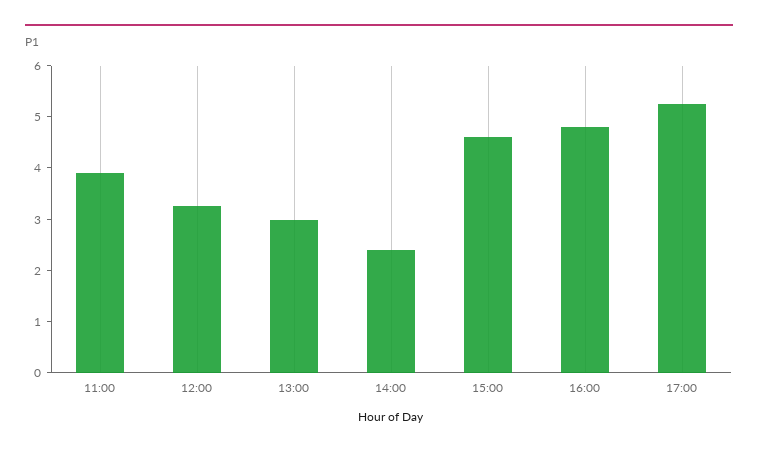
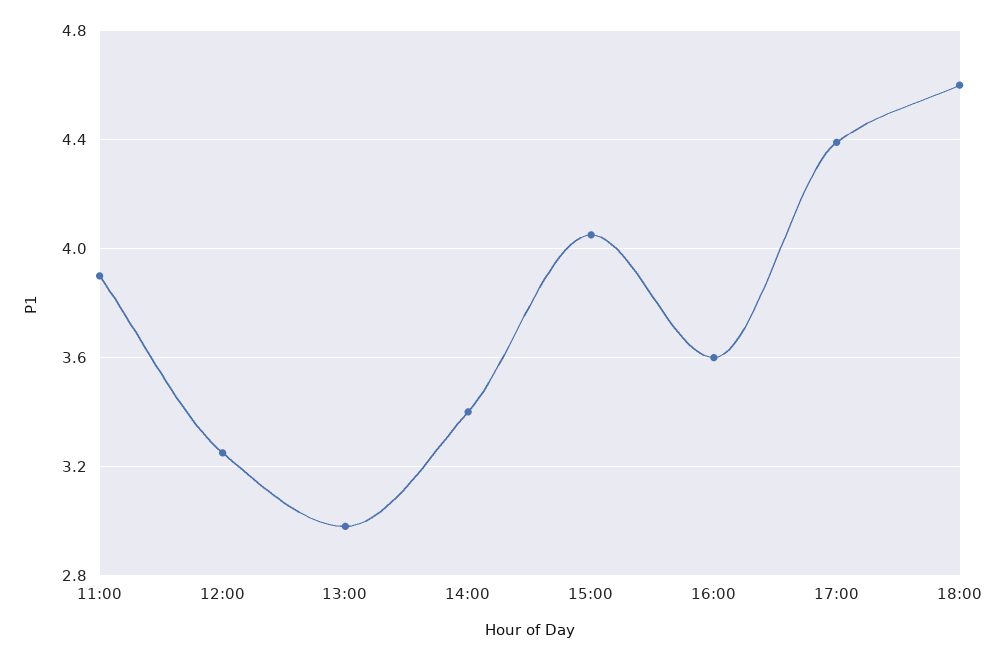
14:00: 2.4 -> 3.4
15:00: 4.6 -> 4.05
16:00: 4.8 -> 3.6
17:00: 5.2 -> 4.4
18:00: none -> 4.6

